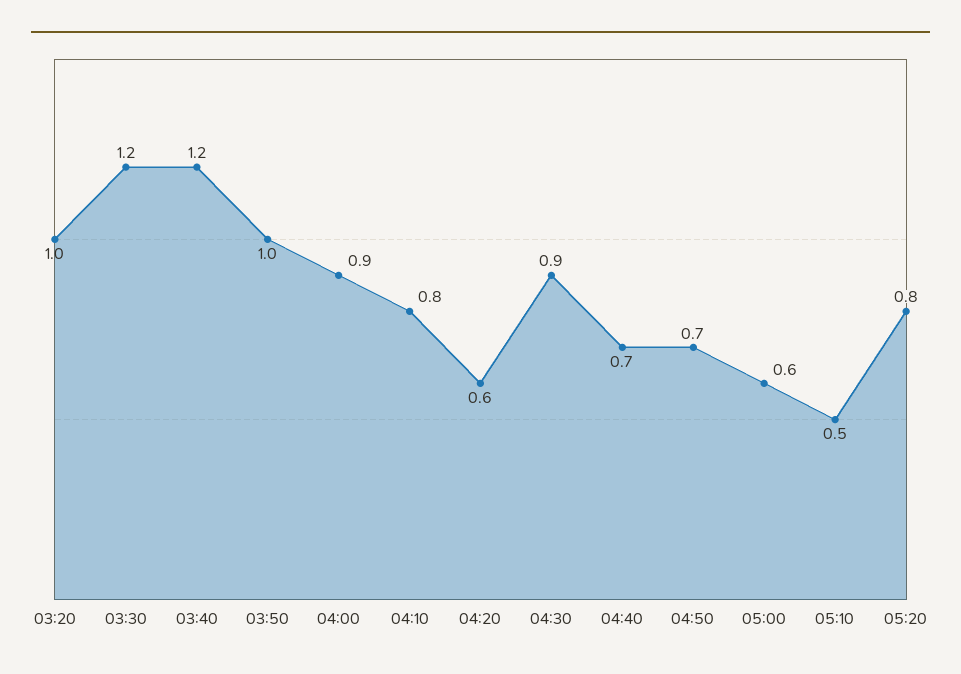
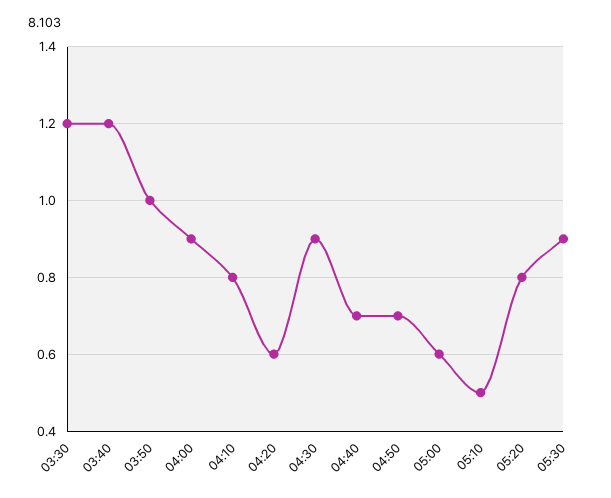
03:20: 1 -> none
05:30: none -> 0.9

